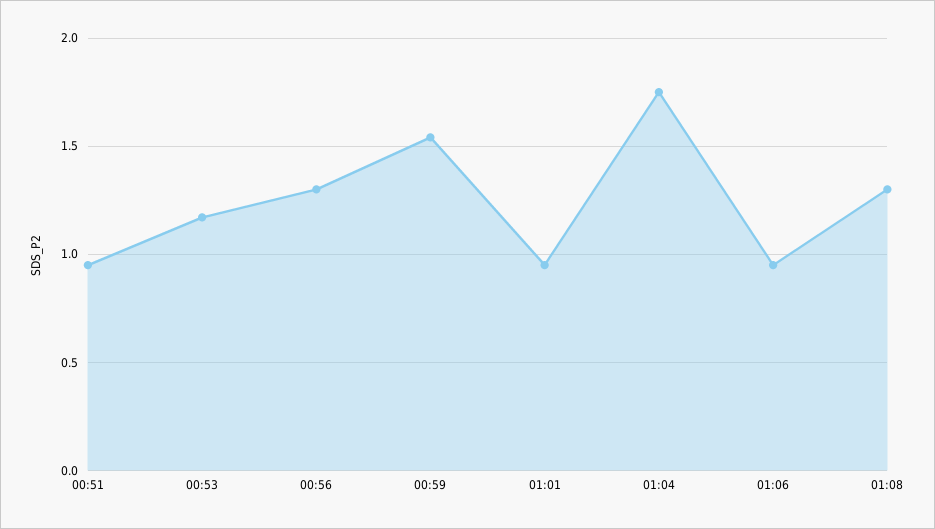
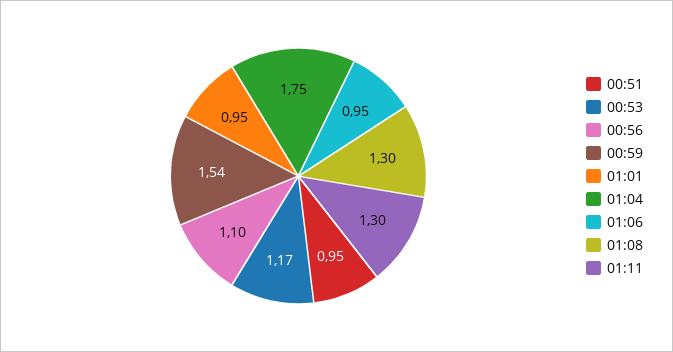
00:56: 1.3 -> 1.1
01:11: none -> 1.3

